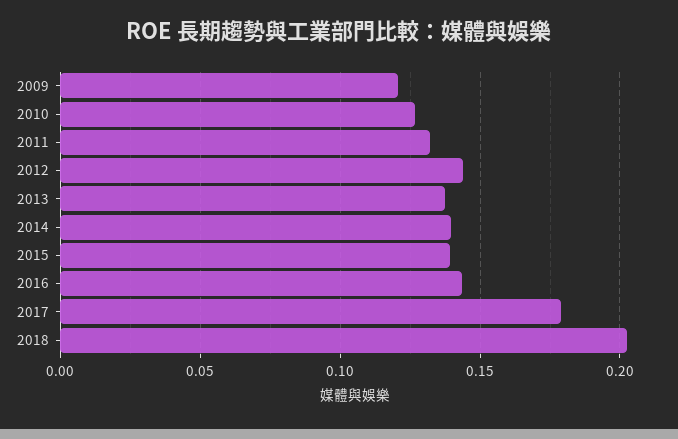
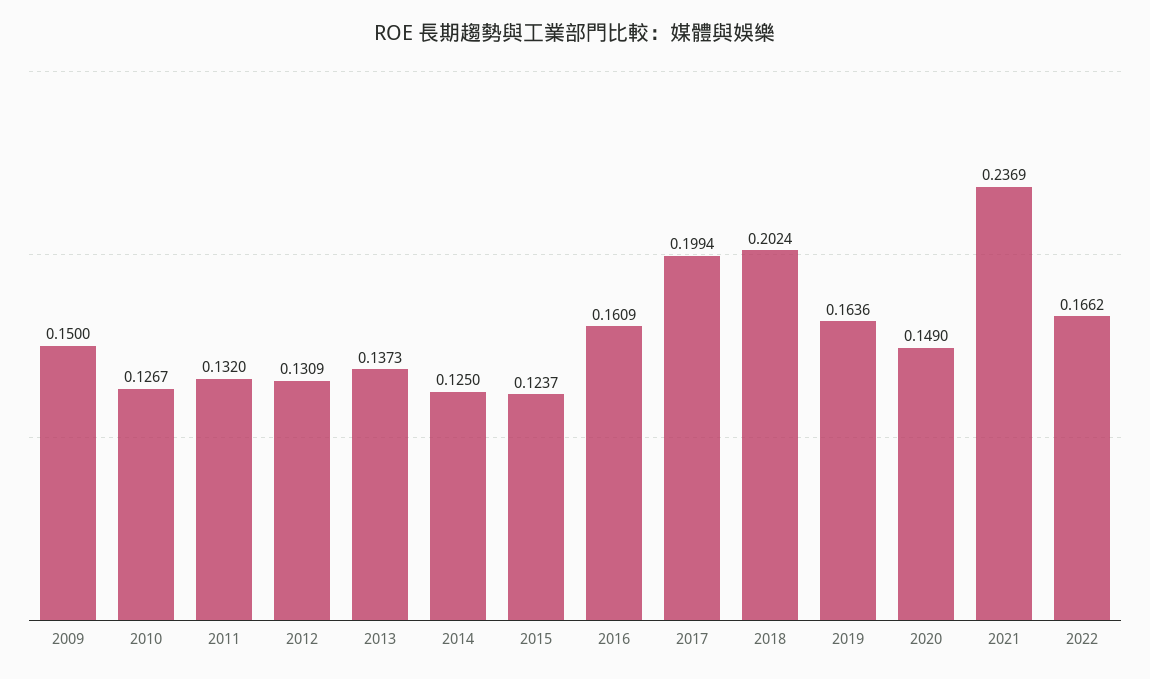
2009: 0.12 -> 0.15
2012: 0.145 -> 0.1309
2014: 0.14 -> 0.125
2015: 0.14 -> 0.1237
2016: 0.145 -> 0.1609
2017: 0.18 -> 0.1994
2019: none -> 0.1636
2020: none -> 0.149
2021: none -> 0.2369
2022: none -> 0.1662

